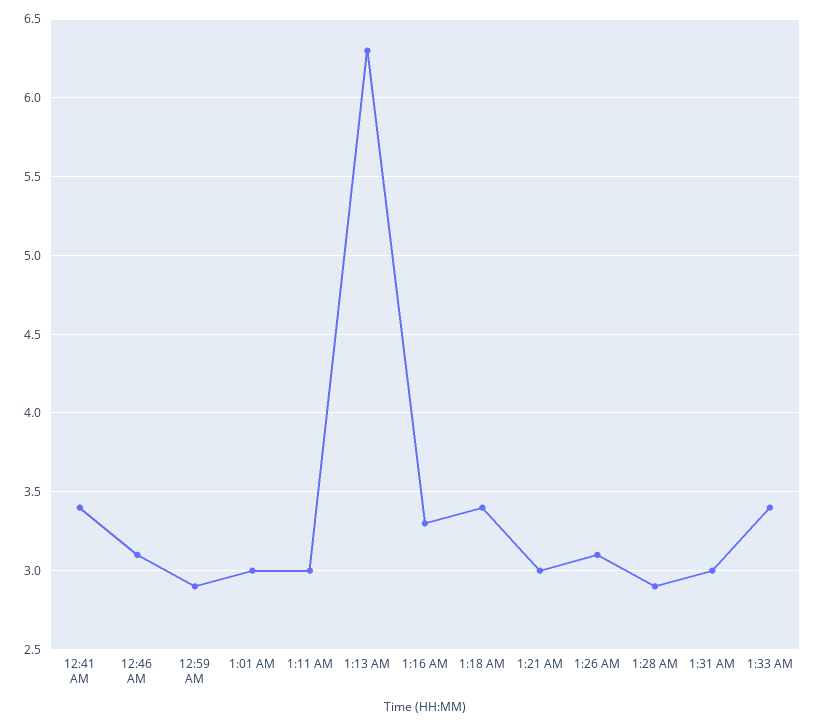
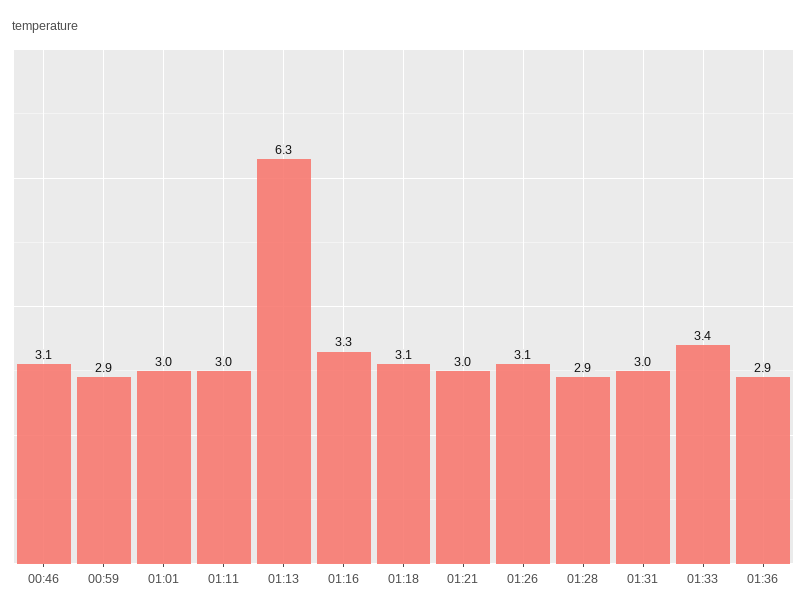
12:41 AM: 3.4 -> none
1:18 AM: 3.4 -> 3.1
01:36: none -> 2.9

